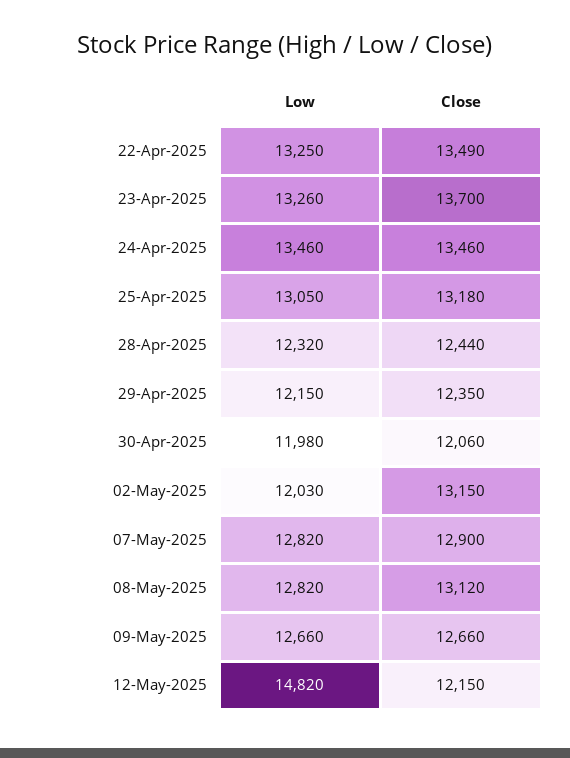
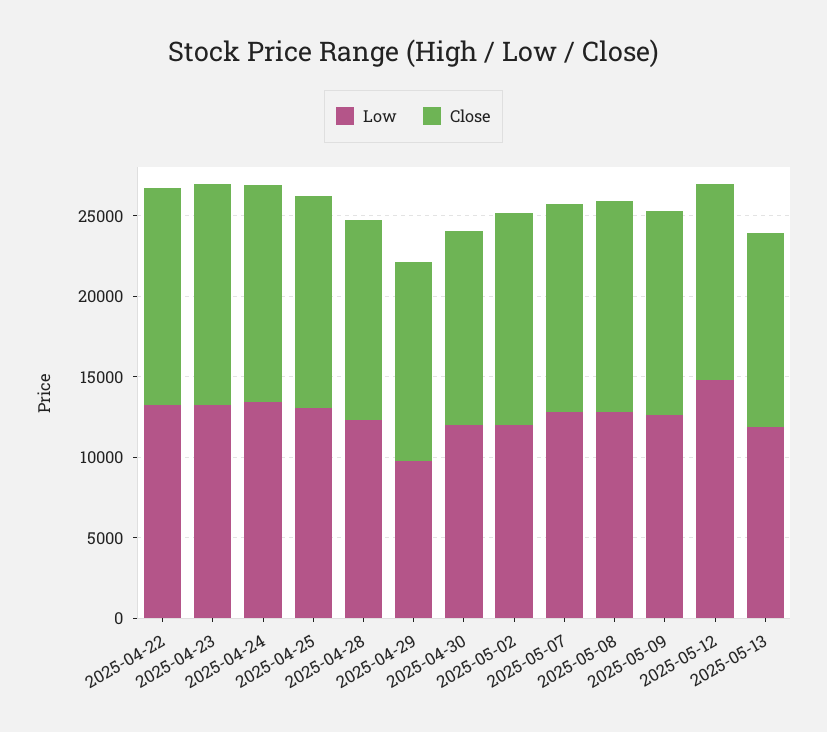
Low, 29-Apr-2025: 12150 -> 10000
Low, 2025-05-13: none -> 12000
Close, 2025-05-13: none -> 12000

